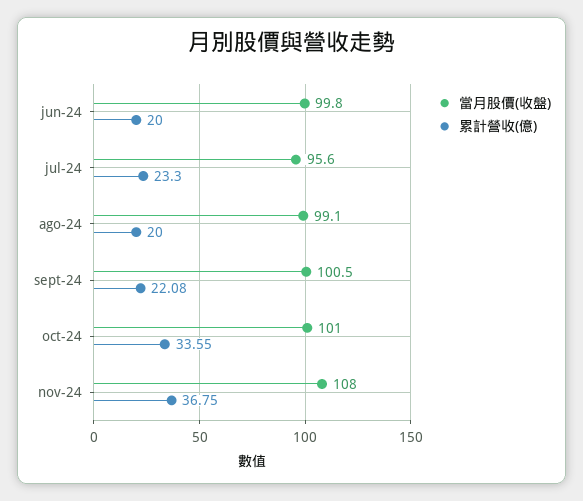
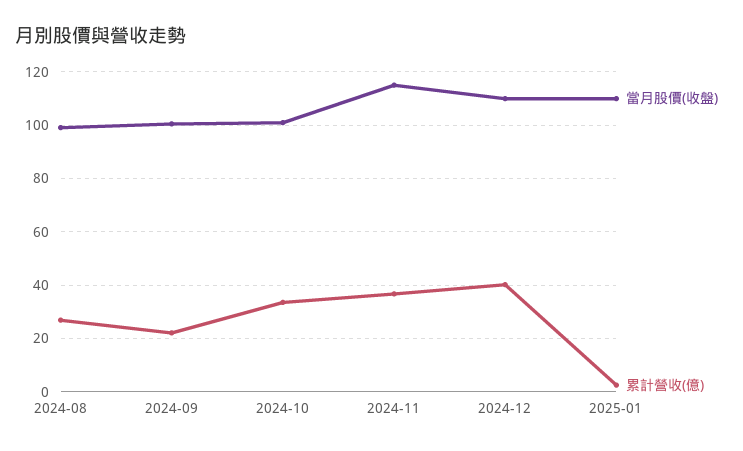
當月股價(收盤), jun-24: 99.8 -> none
累計營收(億), jun-24: 20 -> none
當月股價(收盤), jul-24: 95.6 -> none
累計營收(億), jul-24: 23.3 -> none
累計營收(億), ago-24: 20 -> 27.5
當月股價(收盤), nov-24: 108 -> 115
當月股價(收盤), 2024-12: none -> 110
累計營收(億), 2024-12: none -> 40
當月股價(收盤), 2025-01: none -> 110
累計營收(億), 2025-01: none -> 2.5

